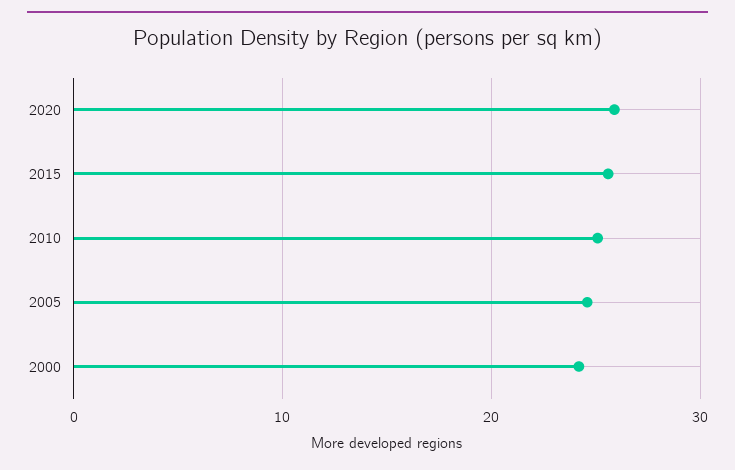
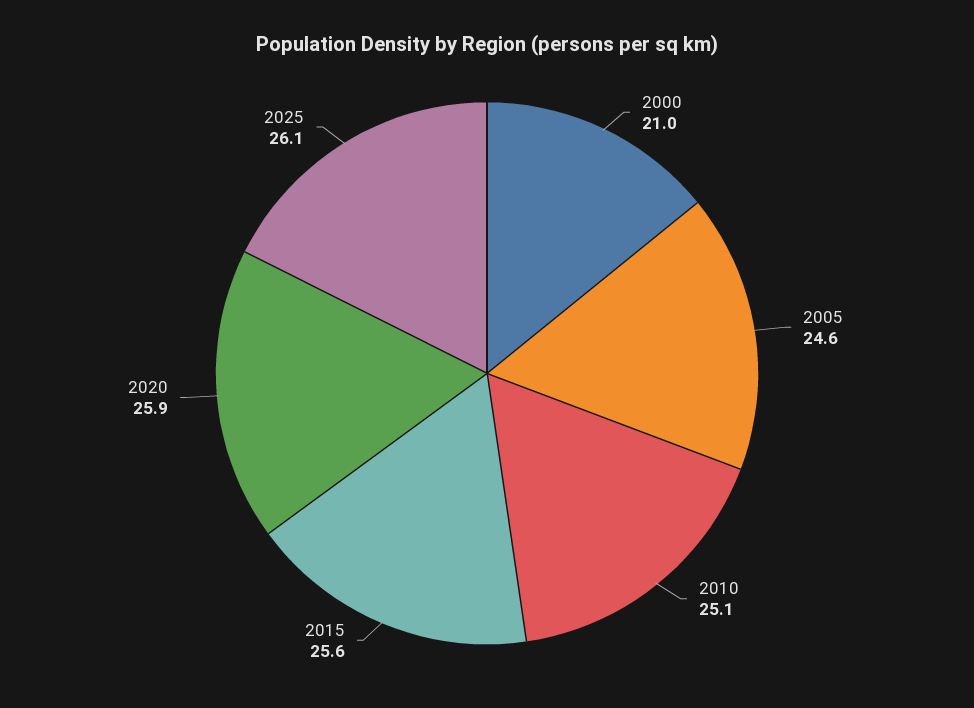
2000: 24 -> 21
2025: none -> 26.1

